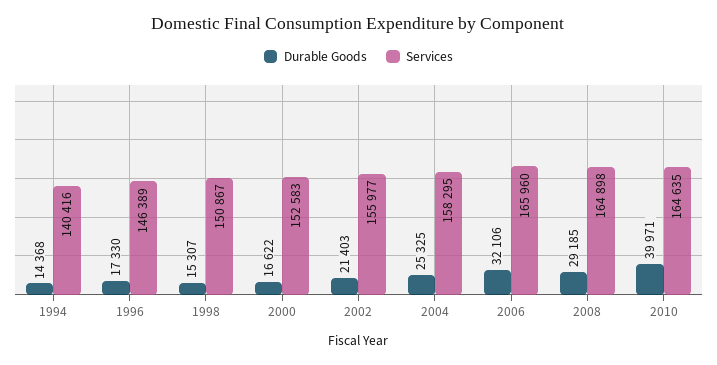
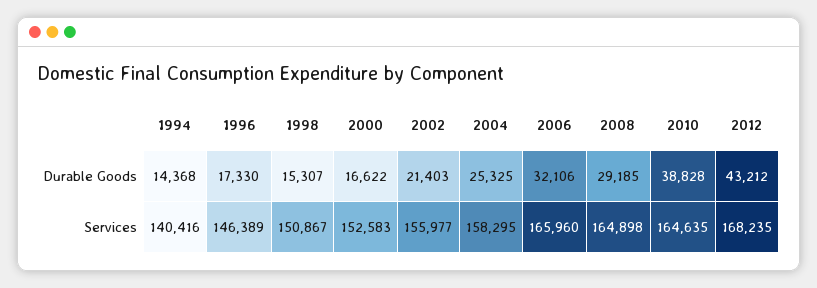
Durable Goods, 2010: 39971 -> 38828
Durable Goods, 2012: none -> 43212
Services, 2012: none -> 168235

